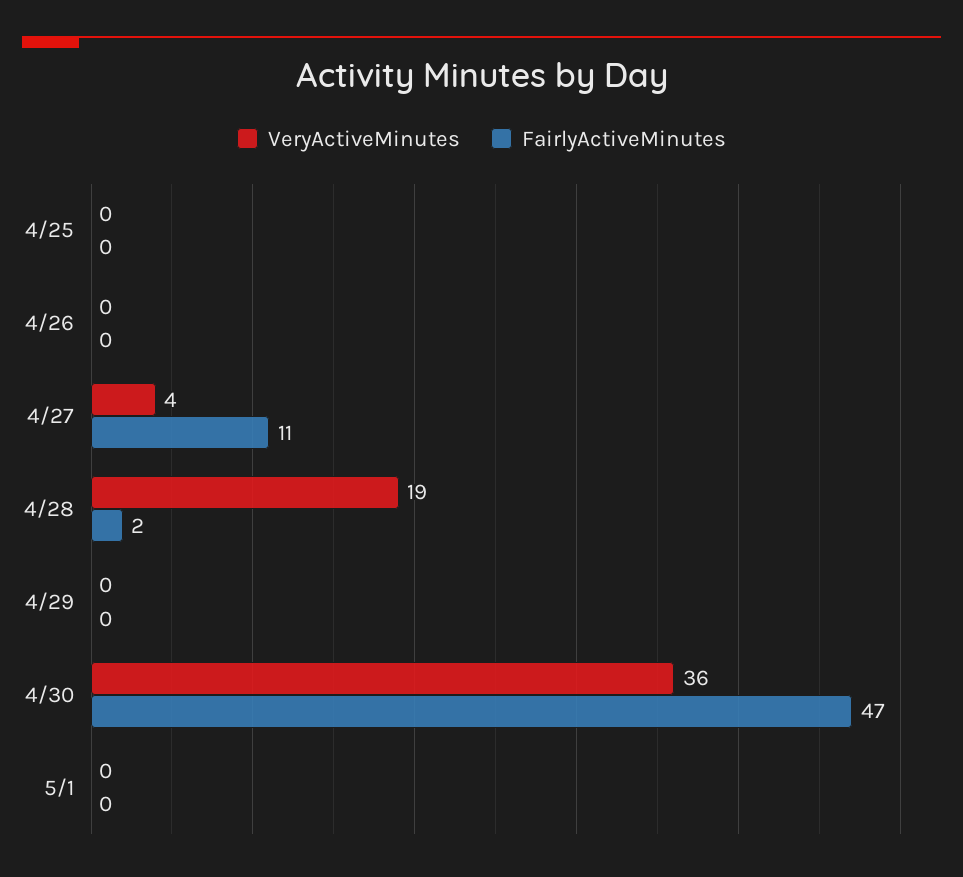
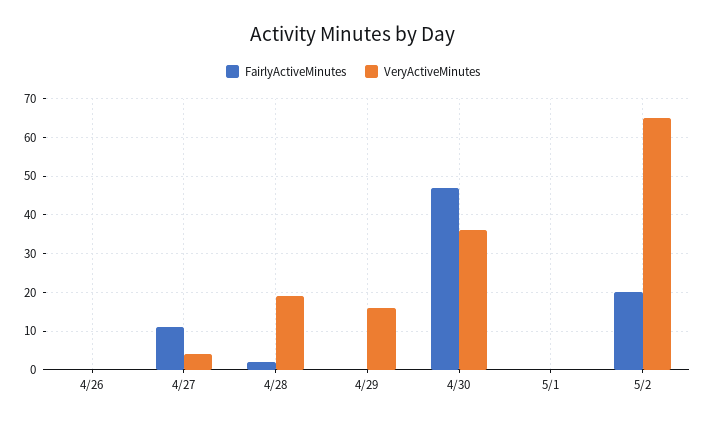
VeryActiveMinutes, 4/25: 0 -> none
FairlyActiveMinutes, 4/25: 0 -> none
VeryActiveMinutes, 4/29: 0 -> 15
FairlyActiveMinutes, 5/2: none -> 20
VeryActiveMinutes, 5/2: none -> 65

